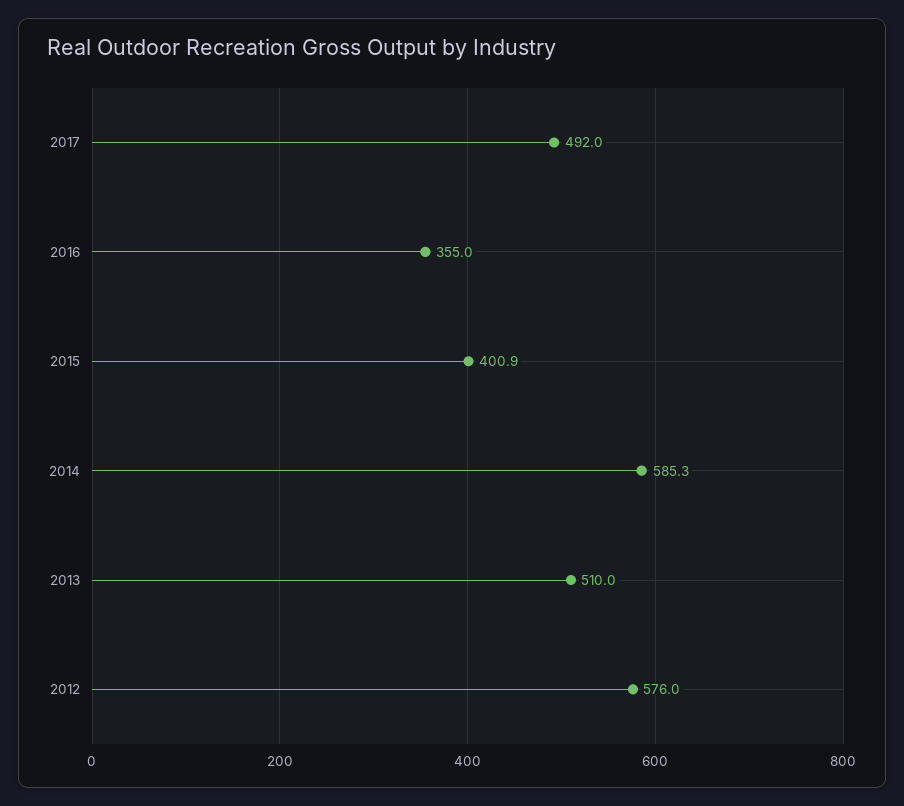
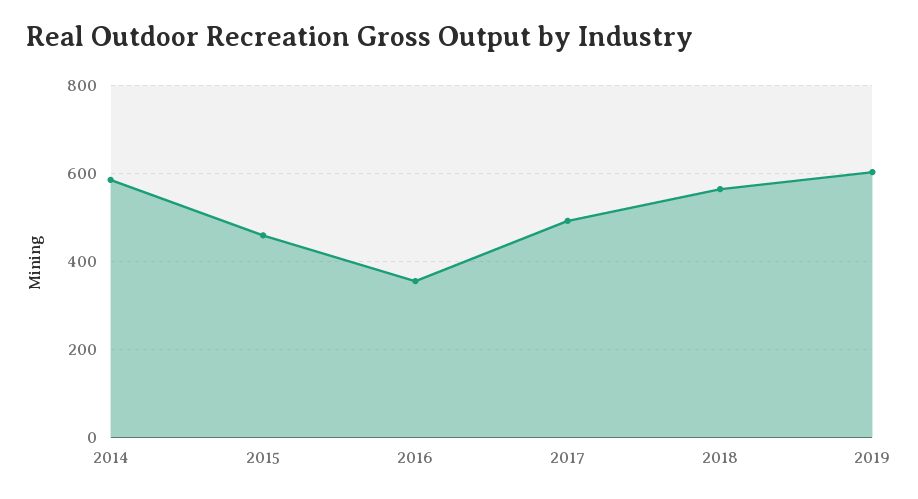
2015: 400.9 -> 460
2013: 510 -> none
2012: 576 -> none
2018: none -> 560
2019: none -> 600

